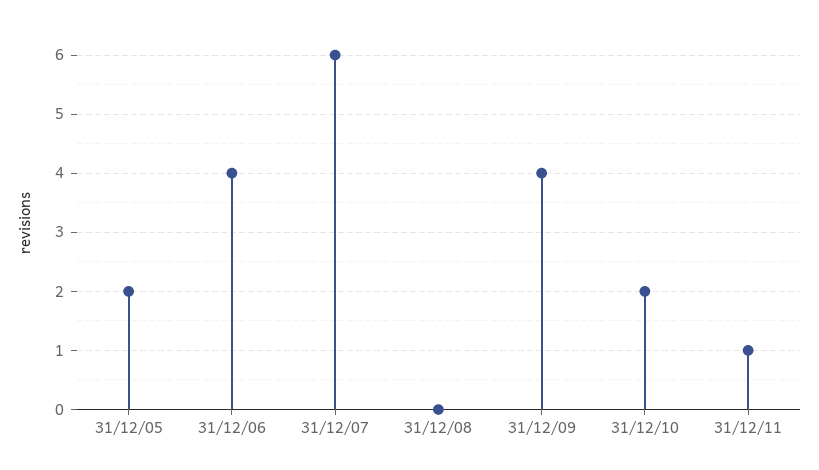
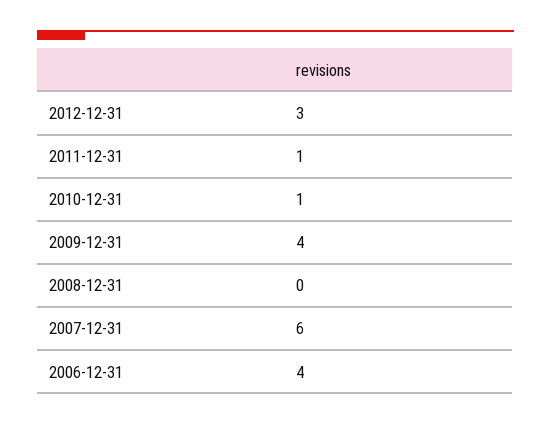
31/12/05: 2 -> none
31/12/10: 2 -> 1
2012-12-31: none -> 3

